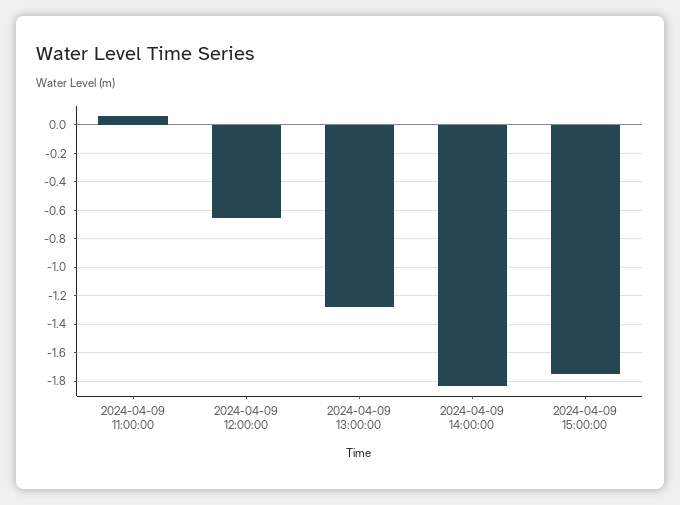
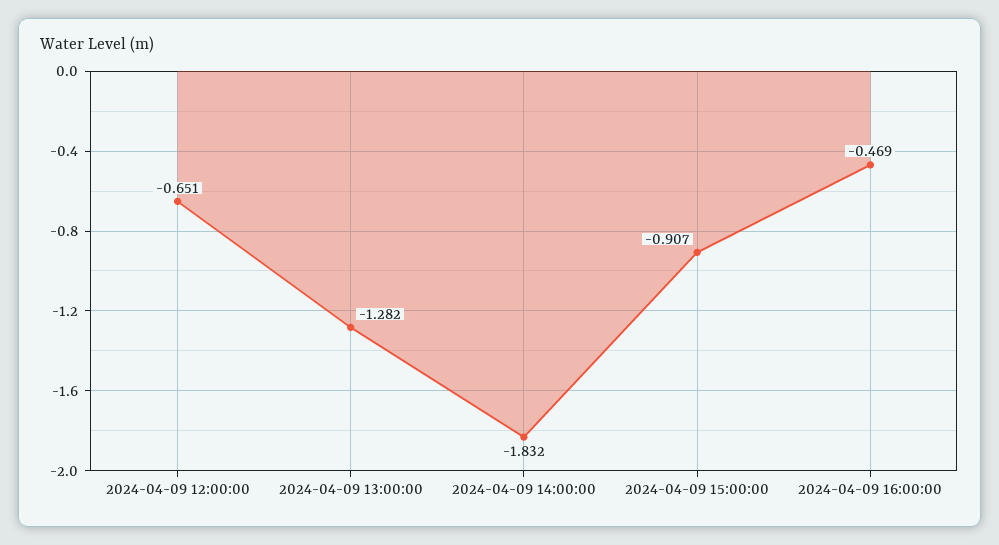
2024-04-09 11:00:00: 0.05 -> none
2024-04-09 15:00:00: -1.75 -> -0.907
2024-04-09 16:00:00: none -> -0.469

